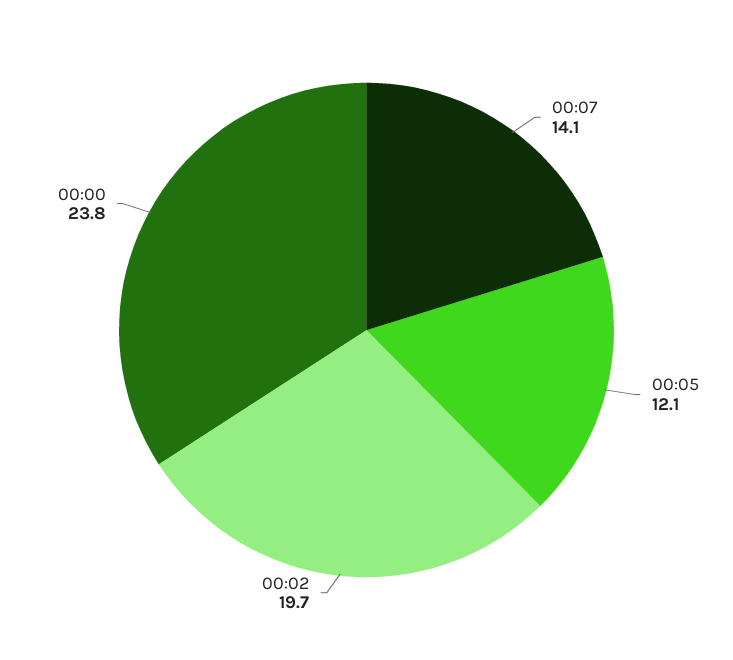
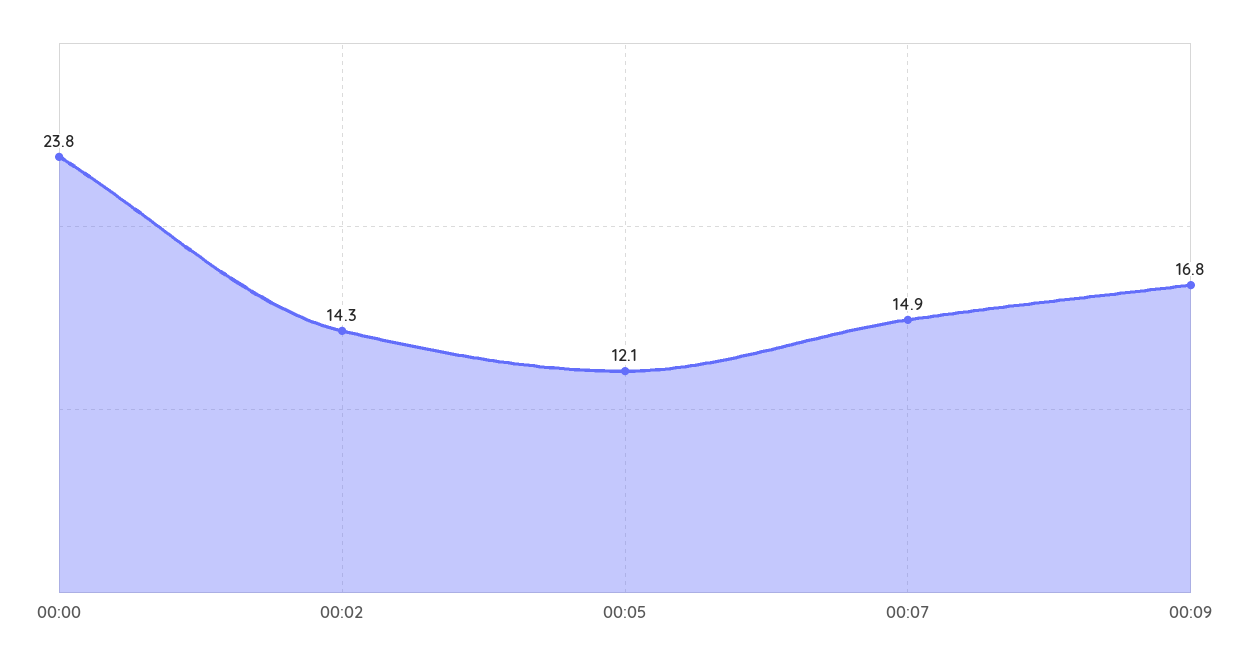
00:07: 14.1 -> 14.9
00:02: 19.7 -> 14.3
00:09: none -> 16.8

